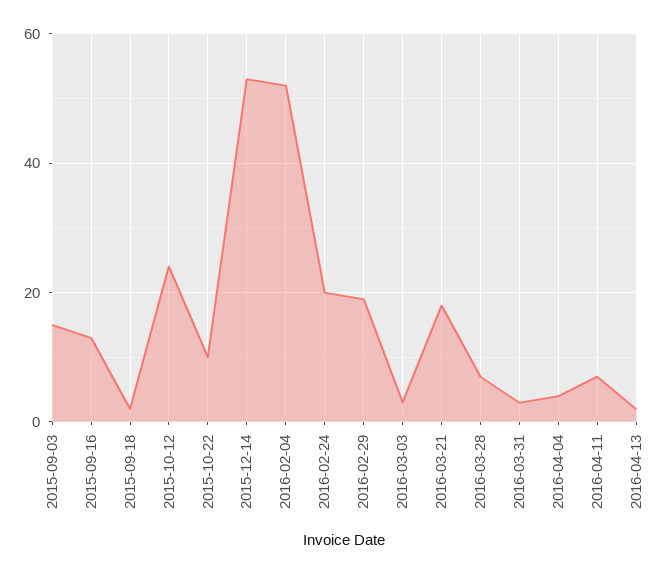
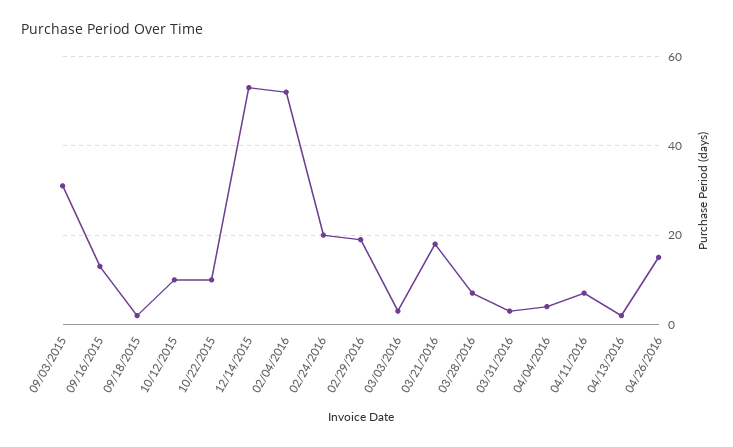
2015-09-03: 15 -> 30
2015-10-12: 25 -> 10
04/26/2016: none -> 15

